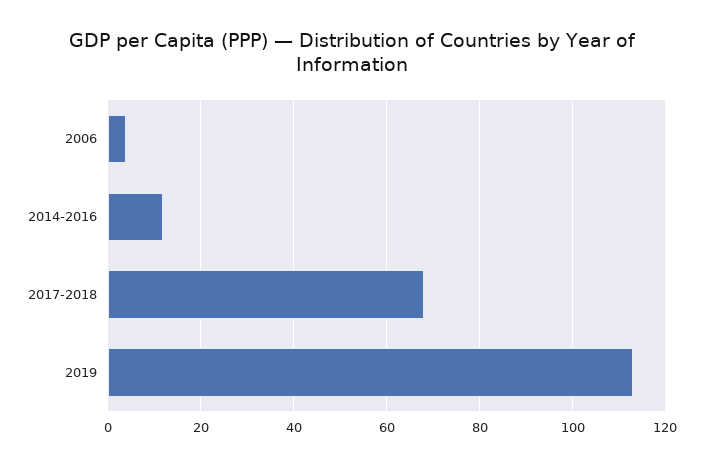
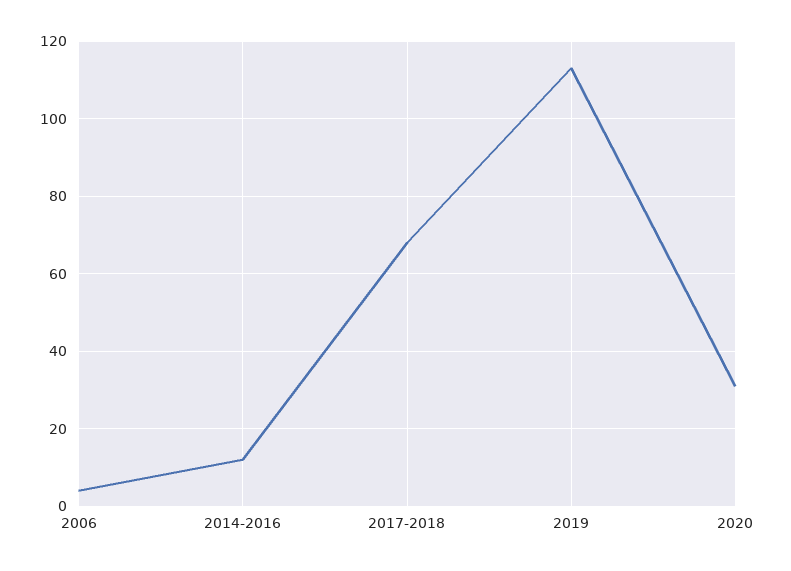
2020: none -> 30

